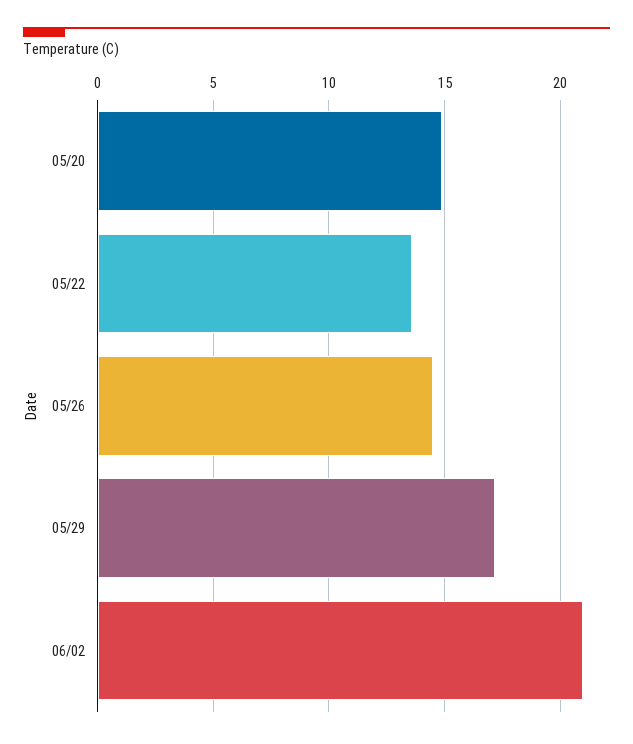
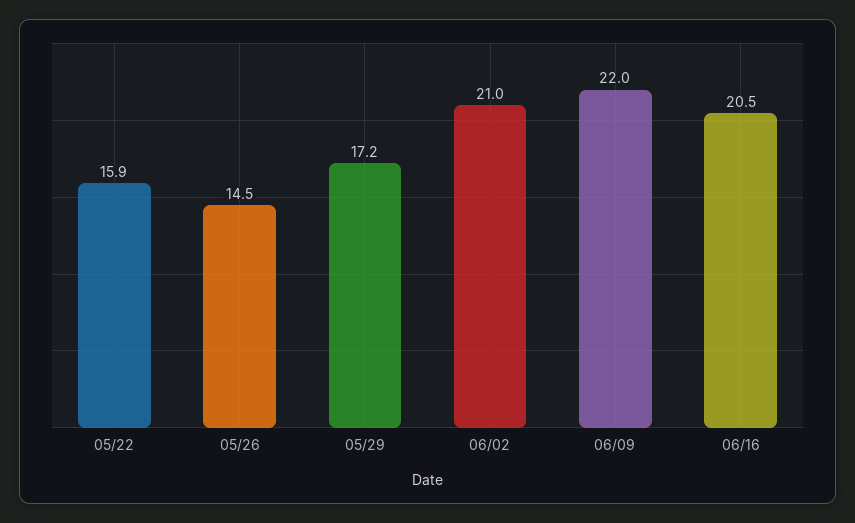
05/20: 15 -> none
05/22: 13.5 -> 15.9
06/09: none -> 22
06/16: none -> 20.5

